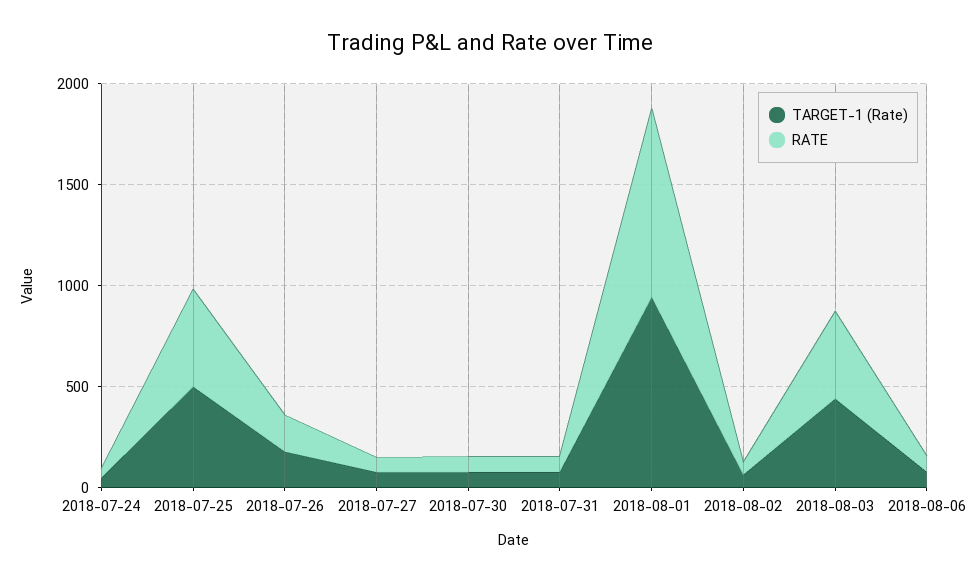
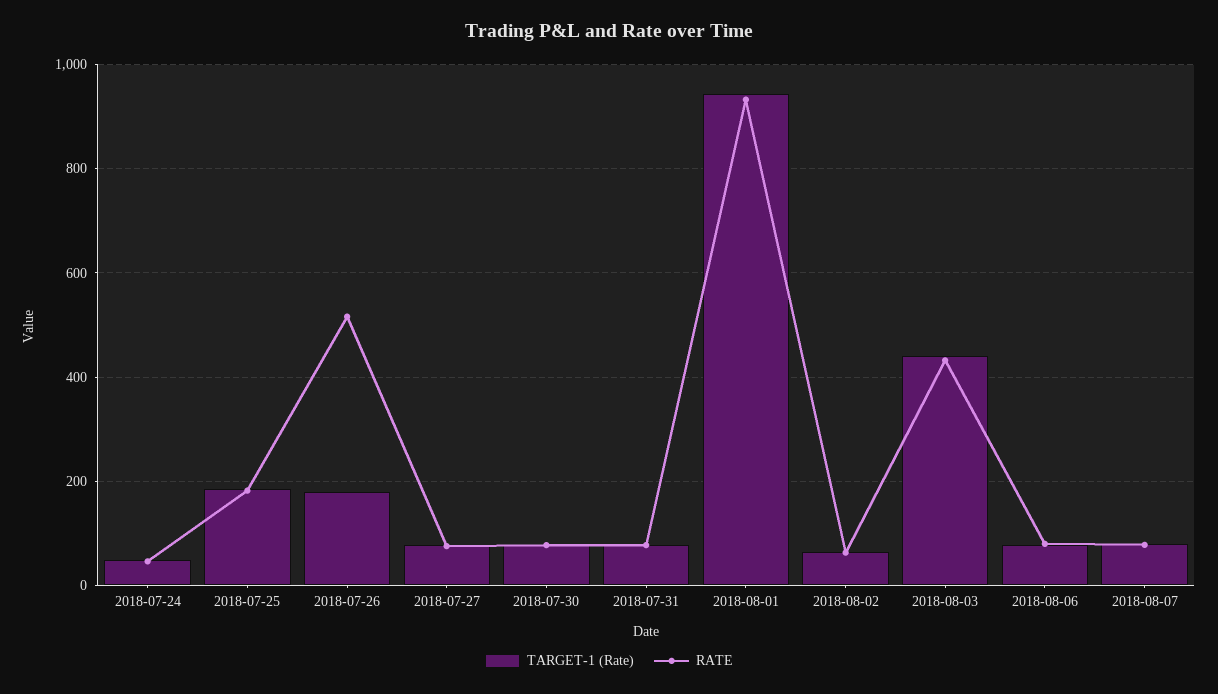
TARGET-1 (Rate), 2018-07-25: 500 -> 180
RATE, 2018-07-25: 500 -> 180
RATE, 2018-07-26: 200 -> 520
TARGET-1 (Rate), 2018-08-07: none -> 80
RATE, 2018-08-07: none -> 80

